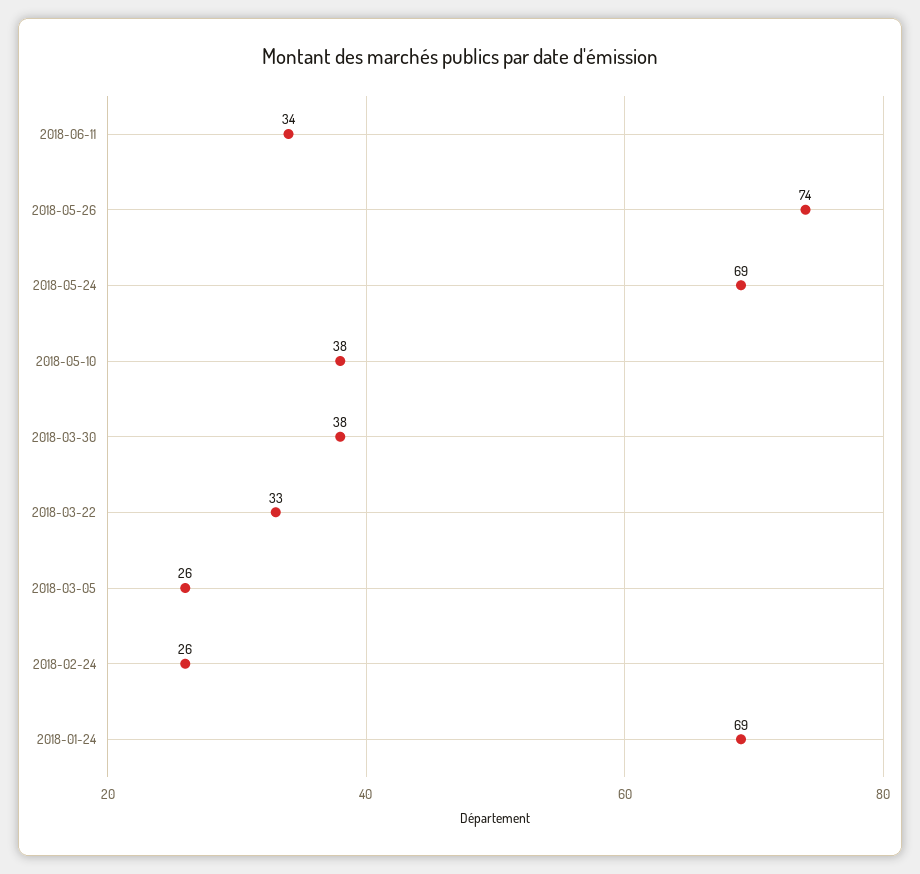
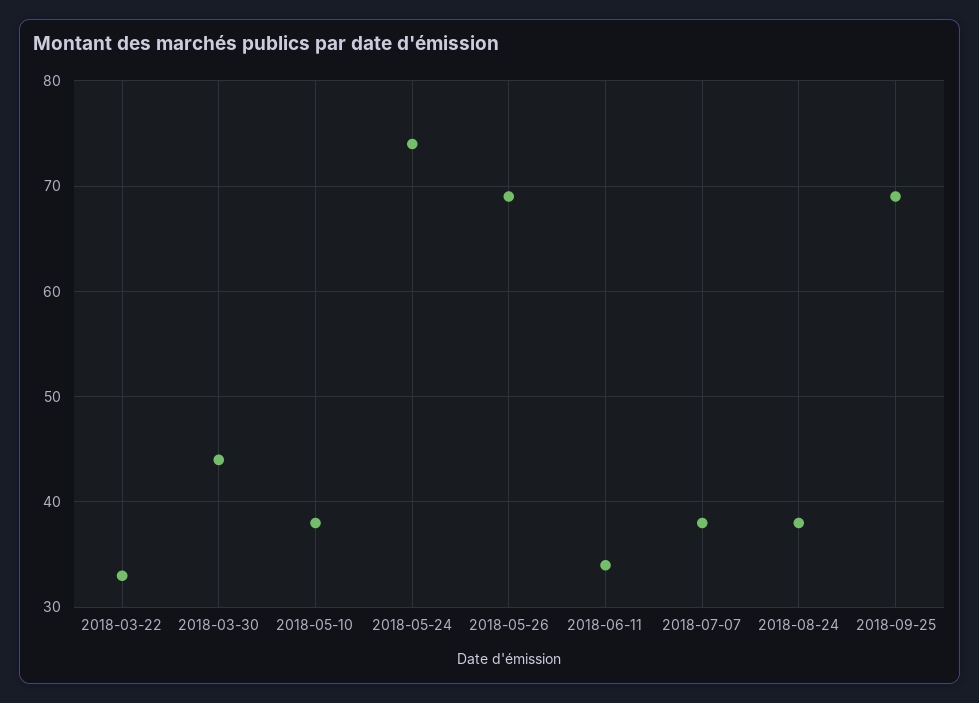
2018-05-26: 74 -> 69
2018-05-24: 69 -> 74
2018-03-30: 38 -> 44
2018-03-05: 26 -> none
2018-02-24: 26 -> none
2018-01-24: 69 -> none
2018-07-07: none -> 38
2018-08-24: none -> 38
2018-09-25: none -> 69

